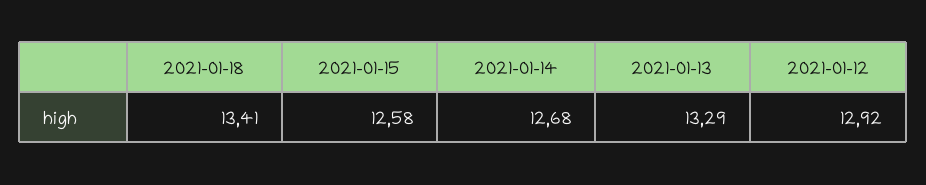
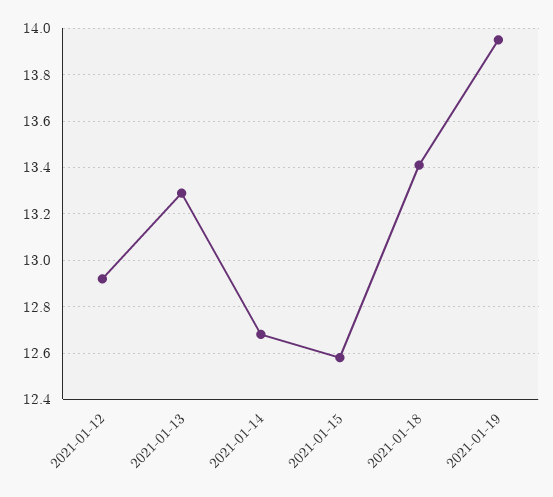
2021-01-19: none -> 13.95

